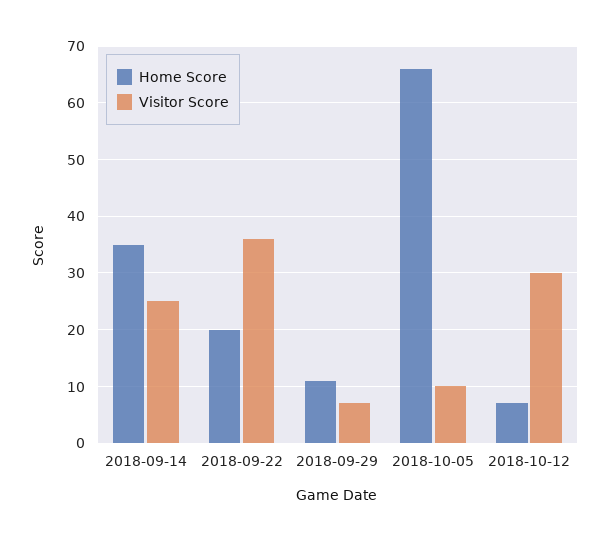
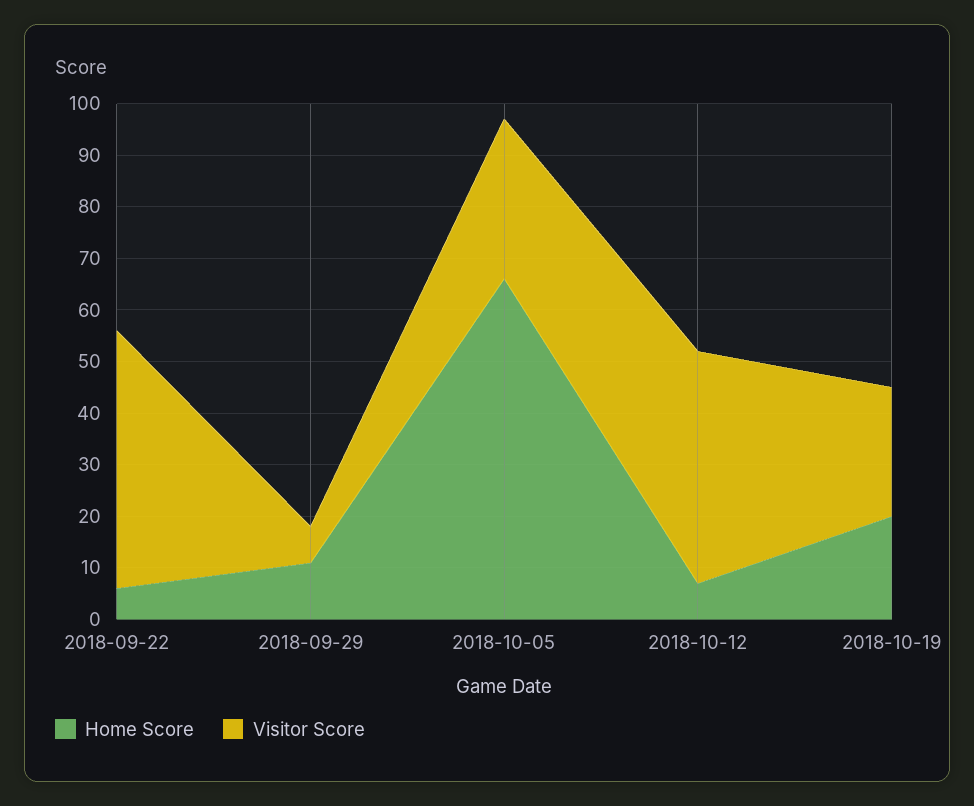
Home Score, 2018-09-14: 35 -> none
Visitor Score, 2018-09-14: 25 -> none
Home Score, 2018-09-22: 20 -> 5
Visitor Score, 2018-09-22: 35 -> 50
Visitor Score, 2018-10-05: 10 -> 30
Visitor Score, 2018-10-12: 30 -> 45
Home Score, 2018-10-19: none -> 20
Visitor Score, 2018-10-19: none -> 25

